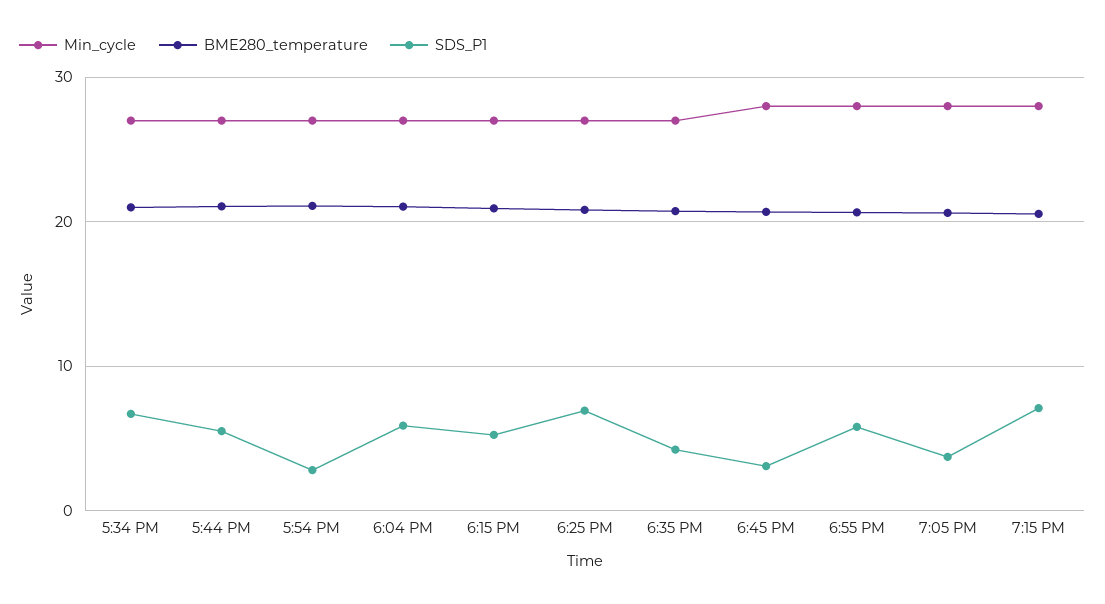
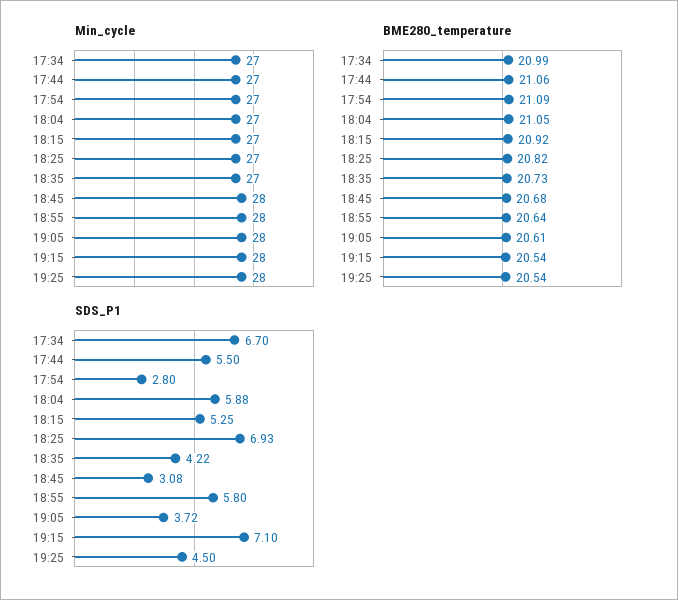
Min_cycle, 19:25: none -> 28
BME280_temperature, 19:25: none -> 20.54
SDS_P1, 19:25: none -> 4.5

